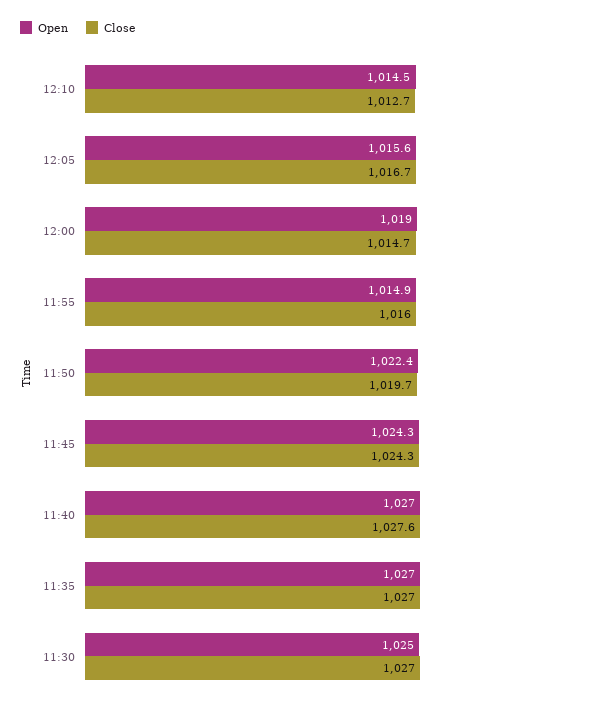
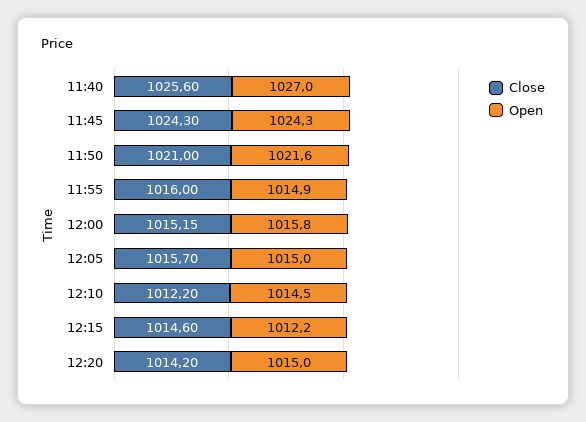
Close, 12:10: 1012.7 -> 1012.2
Open, 12:05: 1015.6 -> 1015
Close, 12:05: 1016.7 -> 1015.7
Open, 12:00: 1019 -> 1015.8
Close, 12:00: 1014.7 -> 1015.15
Open, 11:50: 1022.4 -> 1021.6
Close, 11:50: 1019.7 -> 1021
Close, 11:40: 1027.6 -> 1025.6
Open, 11:35: 1027 -> none
Close, 11:35: 1027 -> none
Open, 11:30: 1025 -> none
Close, 11:30: 1027 -> none
Close, 12:15: none -> 1014.6
Open, 12:15: none -> 1012.2
Close, 12:20: none -> 1014.2
Open, 12:20: none -> 1015

